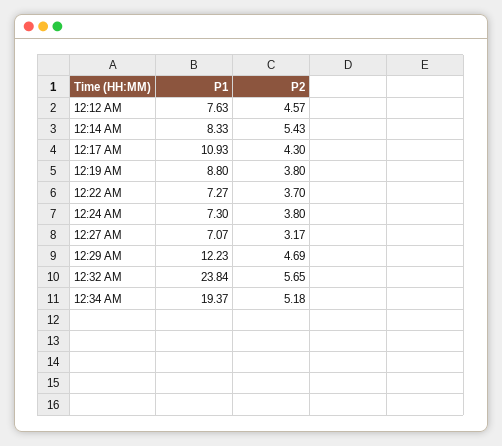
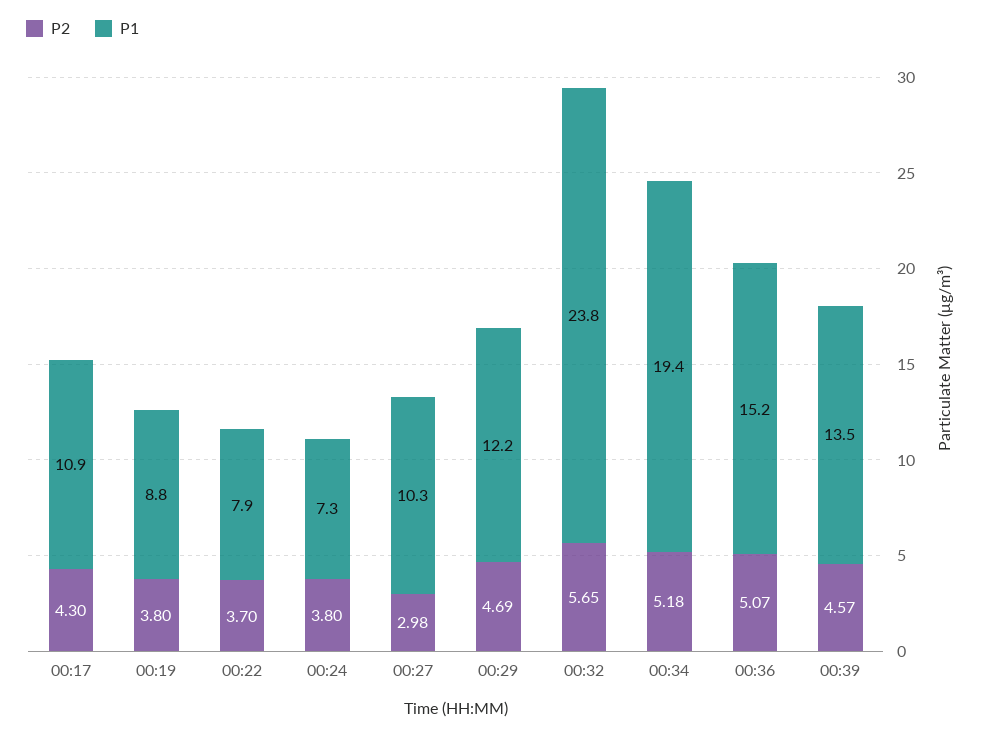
P1, 12:12 AM: 7.63 -> none
P2, 12:12 AM: 4.57 -> none
P1, 12:14 AM: 8.33 -> none
P2, 12:14 AM: 5.43 -> none
P1, 12:22 AM: 7.27 -> 7.9
P1, 12:27 AM: 7.07 -> 10.3
P2, 12:27 AM: 3.17 -> 2.98
P2, 00:36: none -> 5.07
P1, 00:36: none -> 15.2
P2, 00:39: none -> 4.57
P1, 00:39: none -> 13.5

